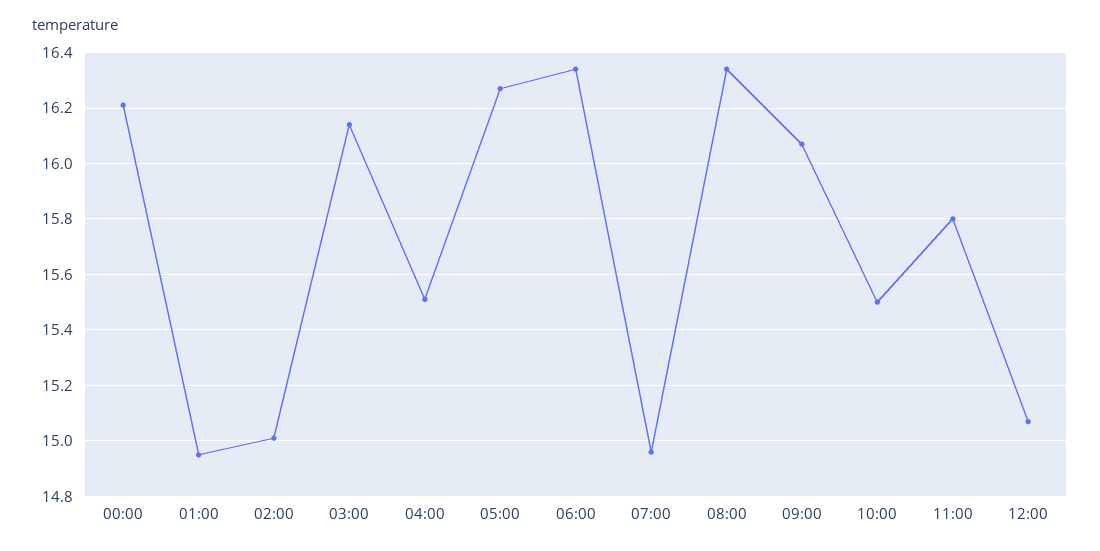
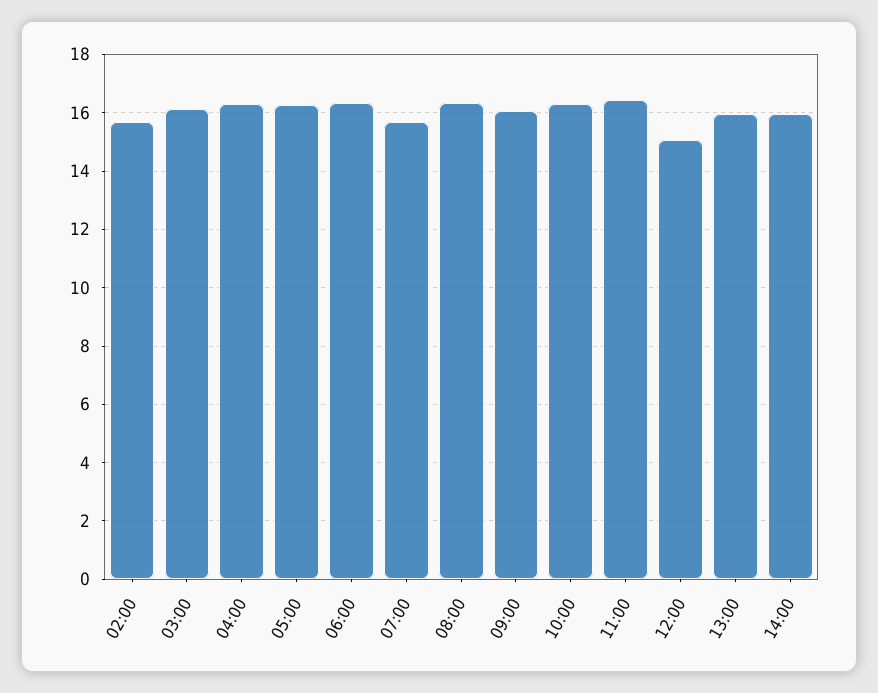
00:00: 16.2 -> none
01:00: 14.95 -> none
02:00: 15 -> 15.75
04:00: 15.5 -> 16.25
07:00: 14.95 -> 15.75
10:00: 15.5 -> 16.25
11:00: 15.8 -> 16.5
13:00: none -> 16
14:00: none -> 16

